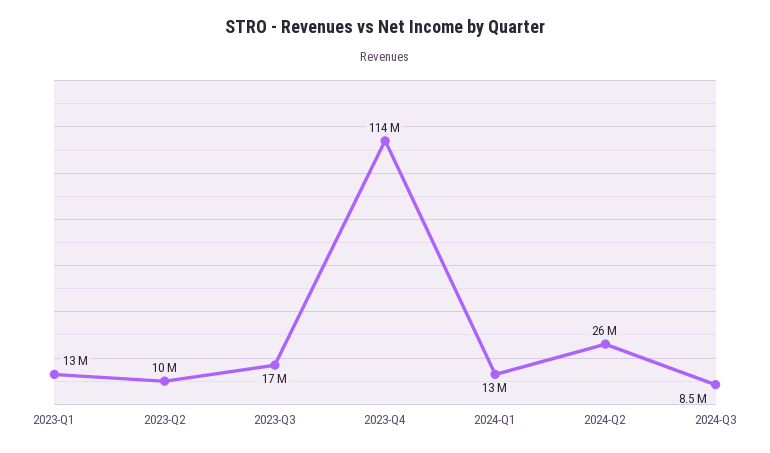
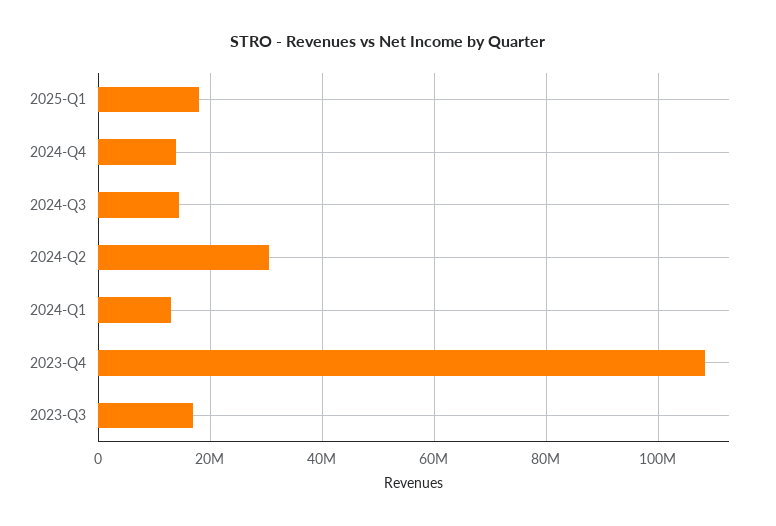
2023-Q1: 13000000 -> none
2023-Q2: 10000000 -> none
2023-Q4: 114000000 -> 108000000
2024-Q2: 26000000 -> 30000000
2024-Q3: 8500000 -> 14000000
2025-Q1: none -> 18000000
2024-Q4: none -> 14000000

